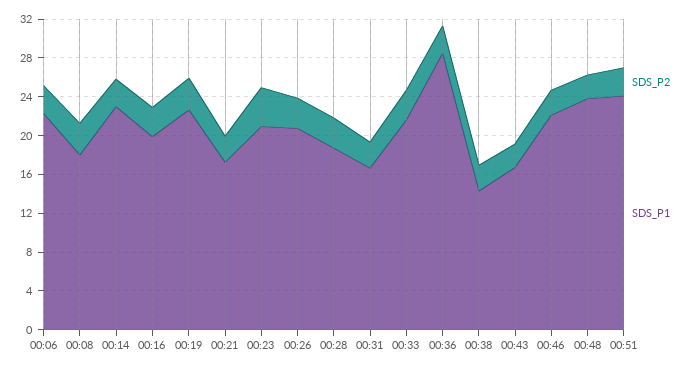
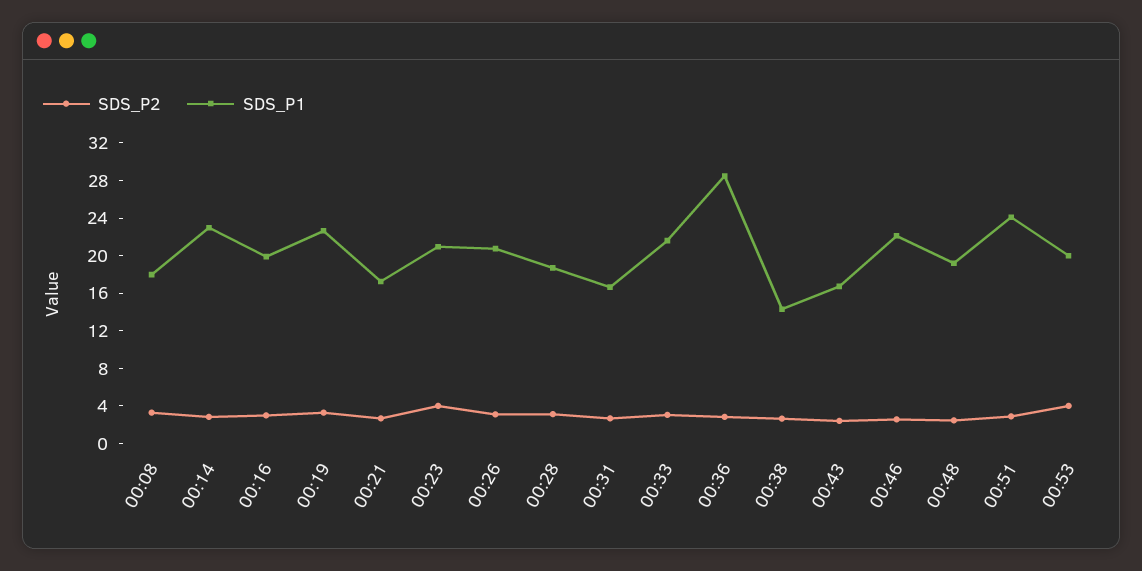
SDS_P2, 00:06: 3 -> none
SDS_P1, 00:06: 22 -> none
SDS_P1, 00:48: 24 -> 19
SDS_P2, 00:53: none -> 4
SDS_P1, 00:53: none -> 20

